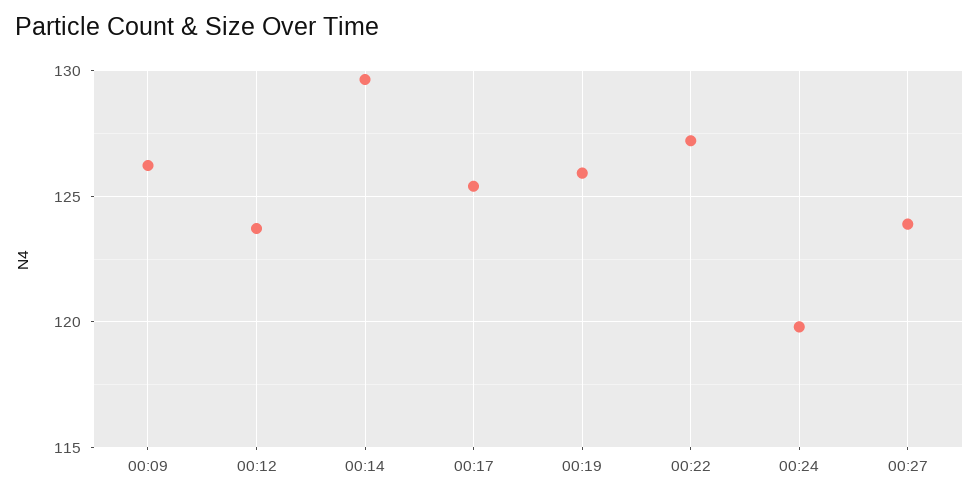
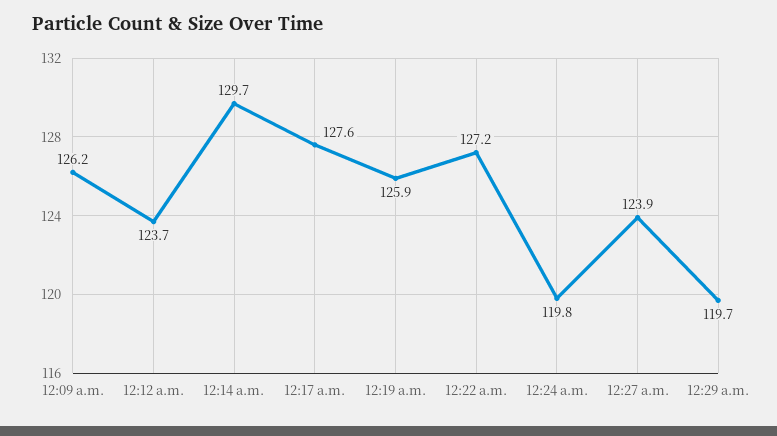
00:17: 125.5 -> 127.6
12:29 a.m.: none -> 119.7

